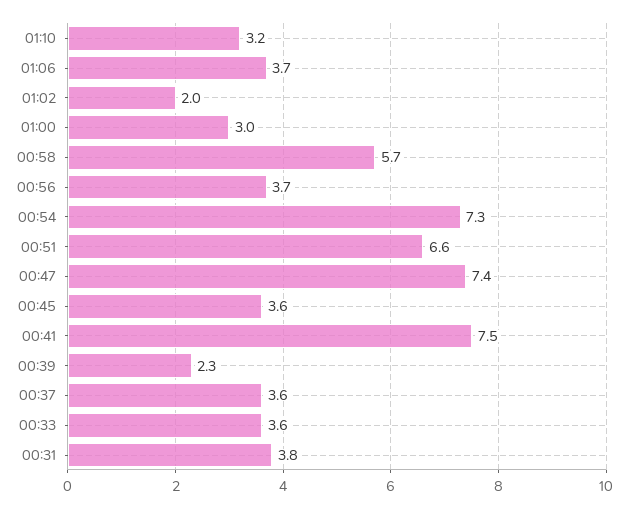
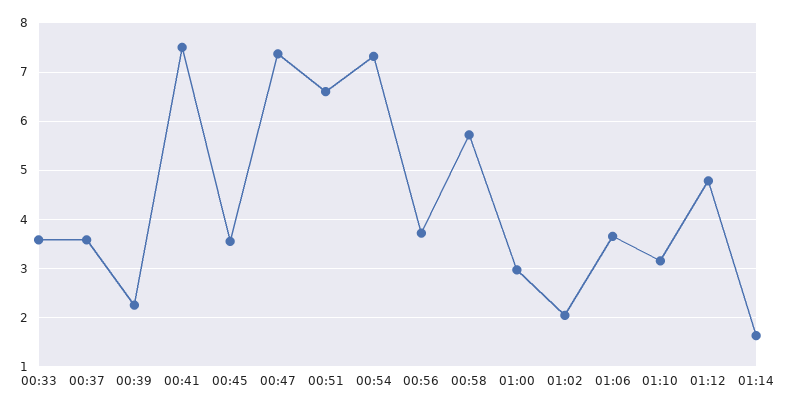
00:31: 3.8 -> none
01:12: none -> 4.8
01:14: none -> 1.6

